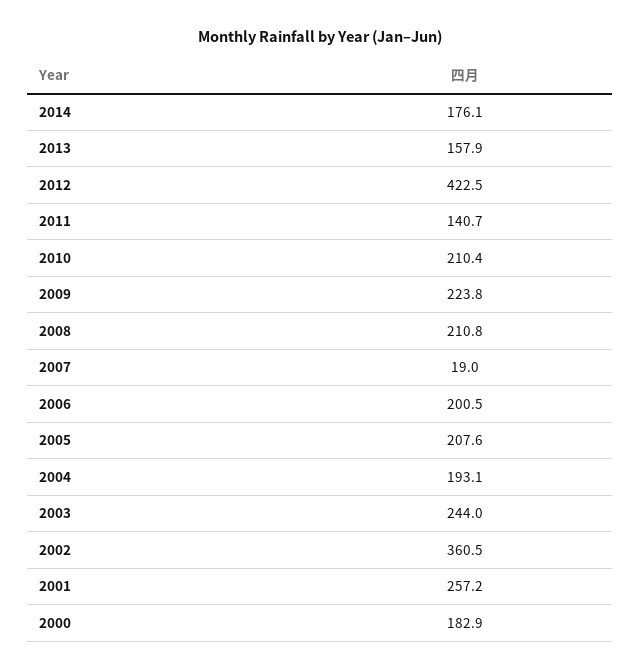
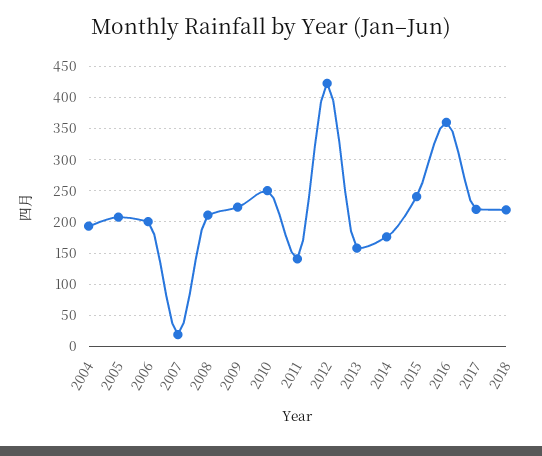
2010: 210.4 -> 250
2003: 244 -> none
2002: 360.5 -> none
2001: 257.2 -> none
2000: 182.9 -> none
2015: none -> 240
2016: none -> 360
2017: none -> 220
2018: none -> 220

